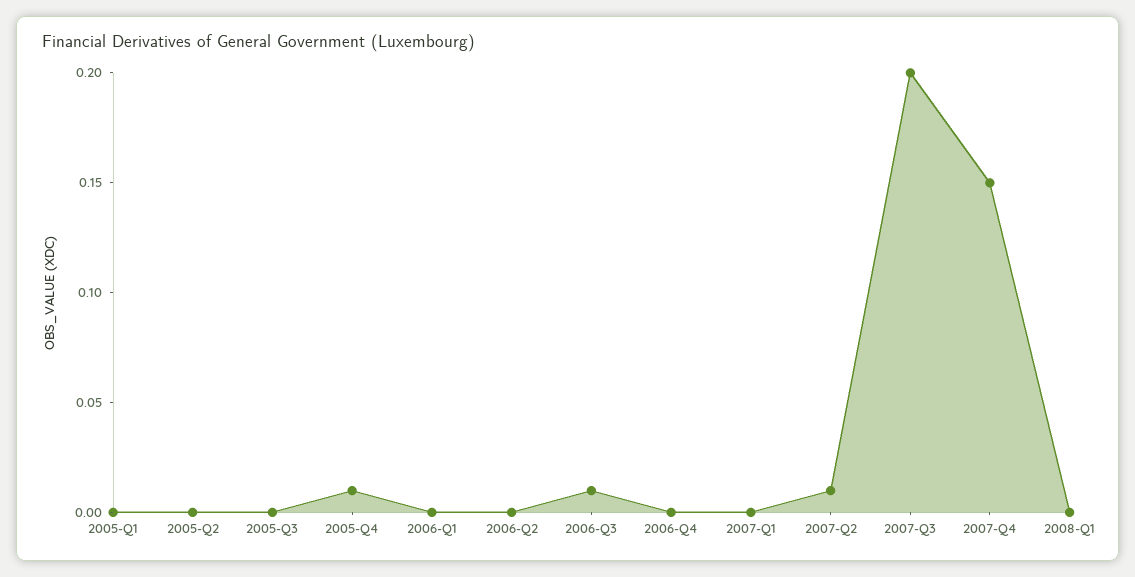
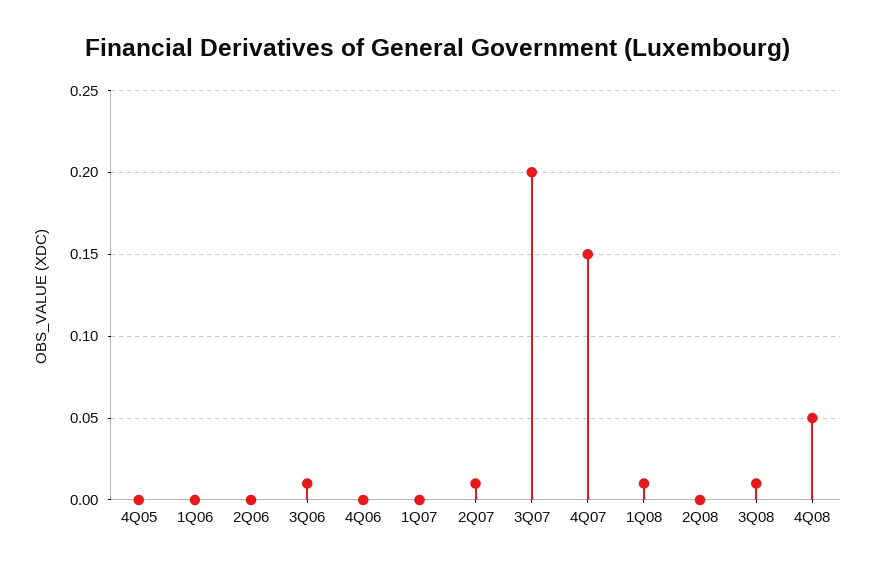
2005-Q1: 0 -> none
2005-Q2: 0 -> none
2005-Q3: 0 -> none
2005-Q4: 0.01 -> 0
2008-Q1: 0 -> 0.01
2Q08: none -> 0
3Q08: none -> 0.01
4Q08: none -> 0.05

